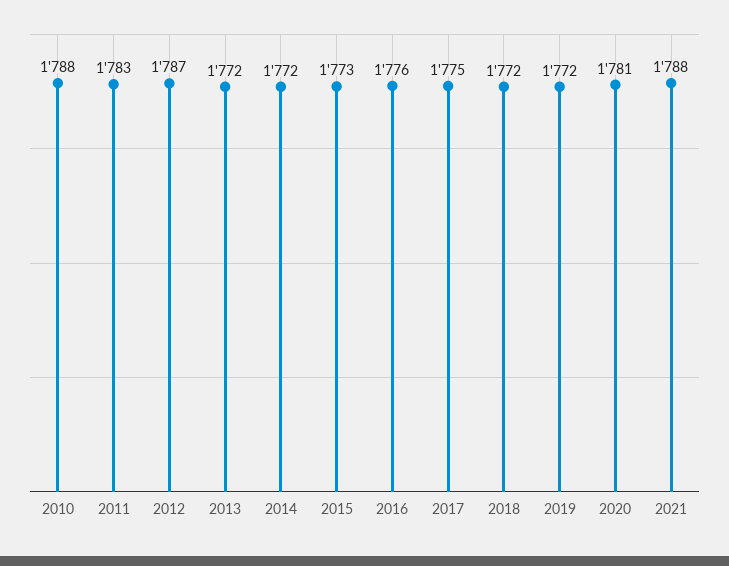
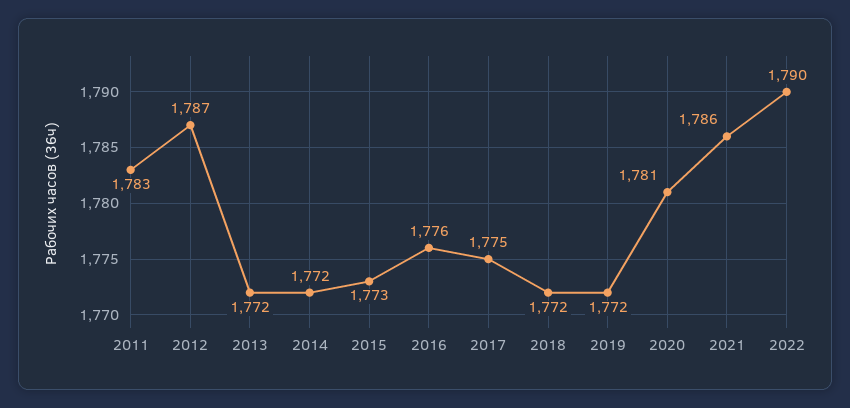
2010: 1788 -> none
2021: 1788 -> 1786
2022: none -> 1790

